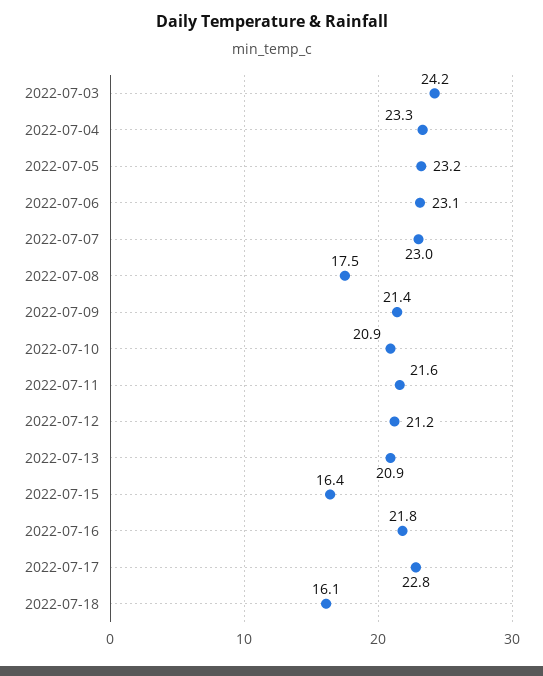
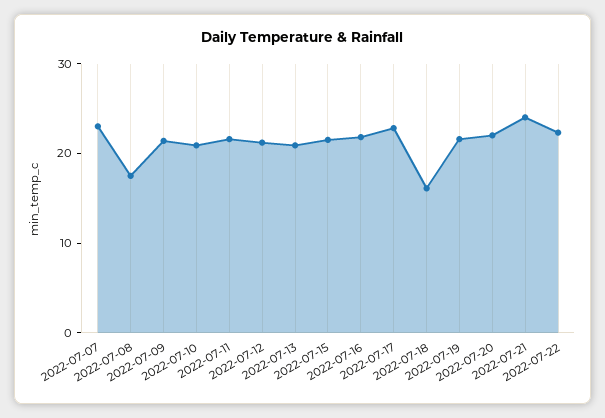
2022-07-03: 24.2 -> none
2022-07-04: 23.3 -> none
2022-07-05: 23.2 -> none
2022-07-06: 23.1 -> none
2022-07-15: 16.4 -> 22
2022-07-19: none -> 22
2022-07-20: none -> 22
2022-07-21: none -> 24
2022-07-22: none -> 22

